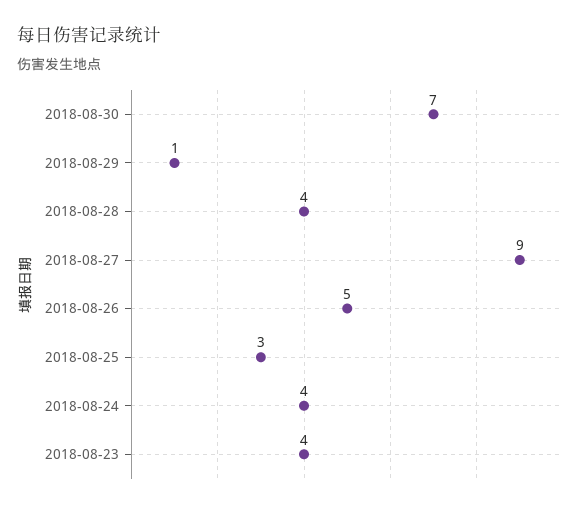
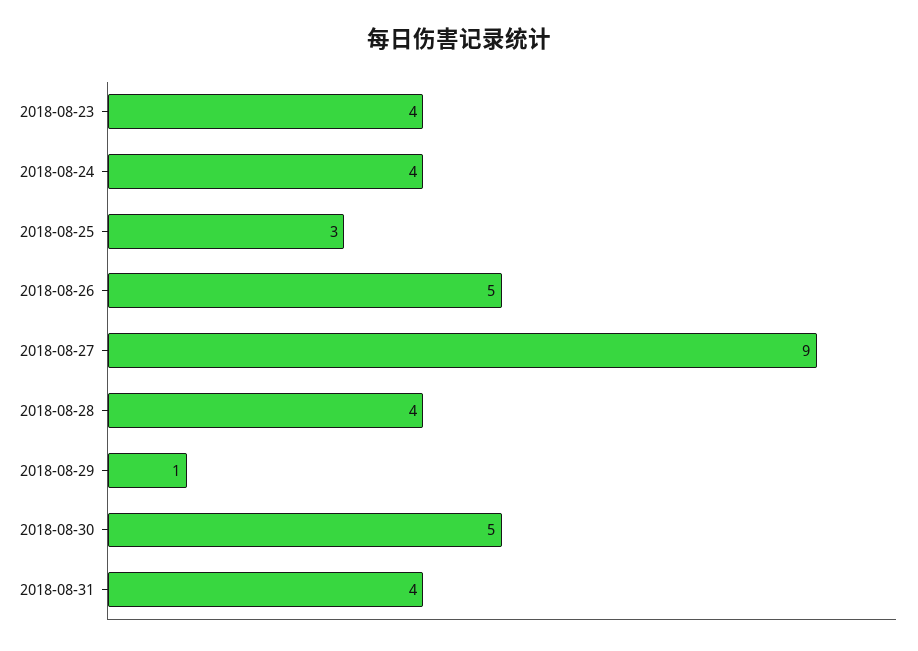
2018-08-30: 7 -> 5
2018-08-31: none -> 4

